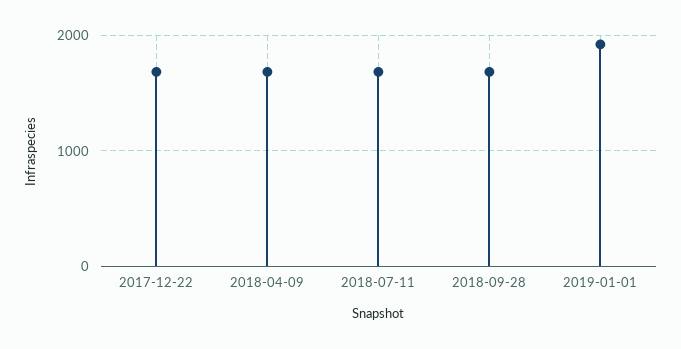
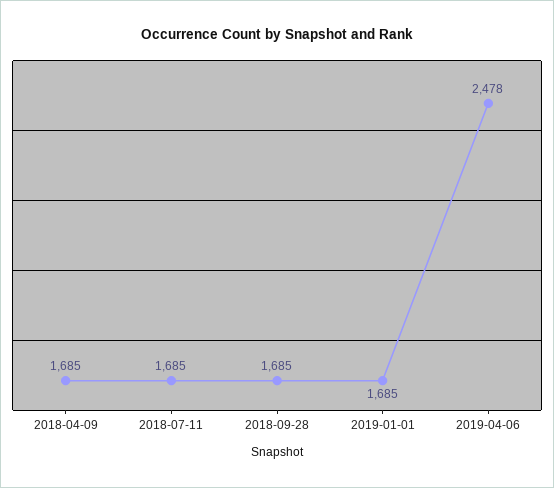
2017-12-22: 1700 -> none
2019-01-01: 1900 -> 1685
2019-04-06: none -> 2478

